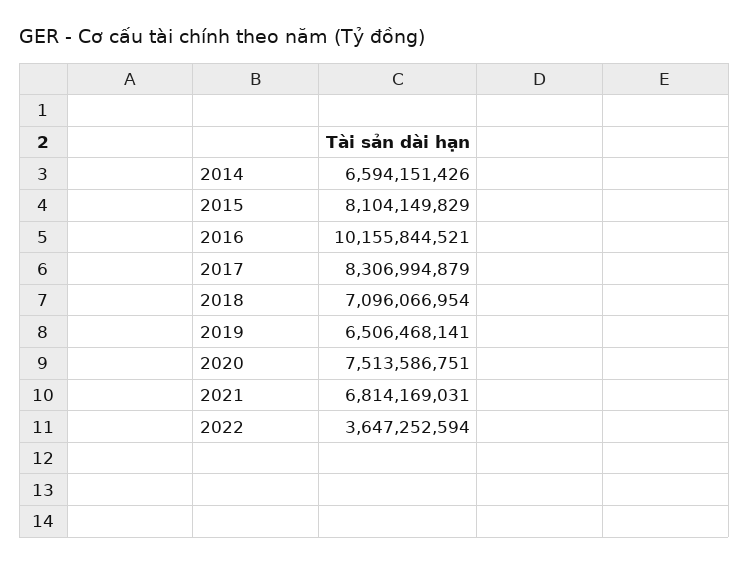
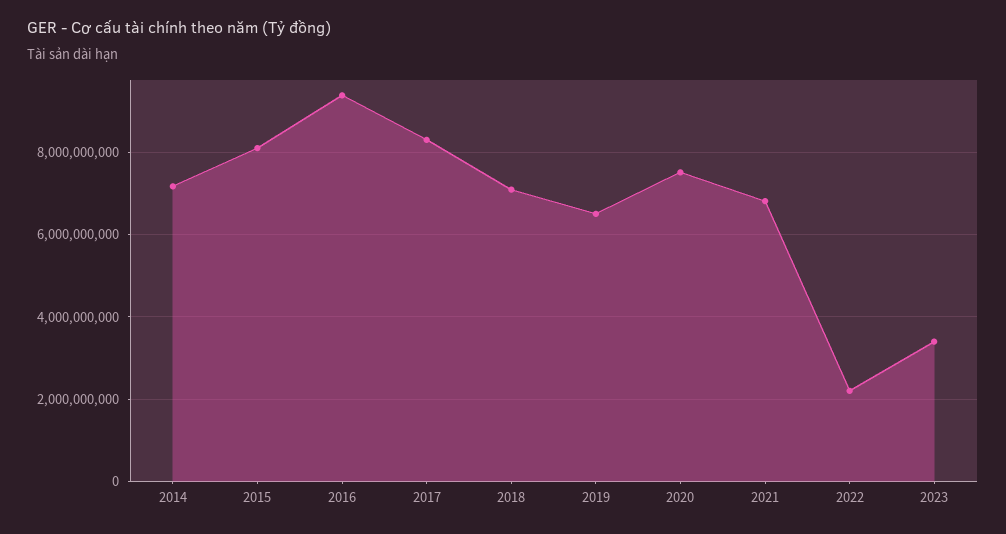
2014: 6594151426 -> 7200000000
2016: 10155844521 -> 9400000000
2022: 3647252594 -> 2200000000
2023: none -> 3400000000

